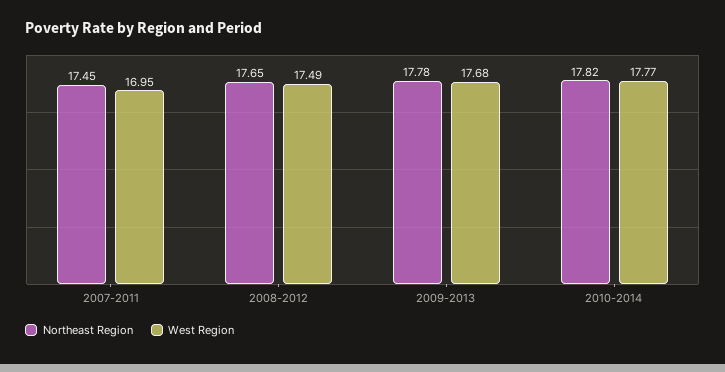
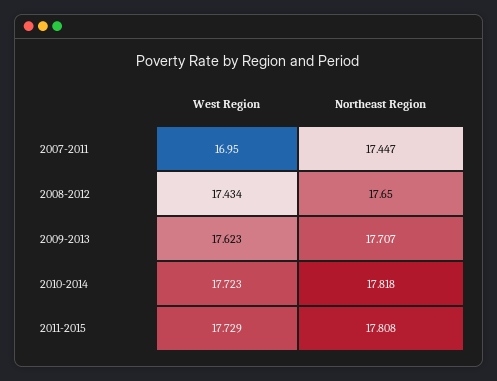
West Region, 2008-2012: 17.49 -> 17.434
Northeast Region, 2009-2013: 17.78 -> 17.707
West Region, 2009-2013: 17.68 -> 17.623
West Region, 2010-2014: 17.77 -> 17.723
West Region, 2011-2015: none -> 17.729
Northeast Region, 2011-2015: none -> 17.808

